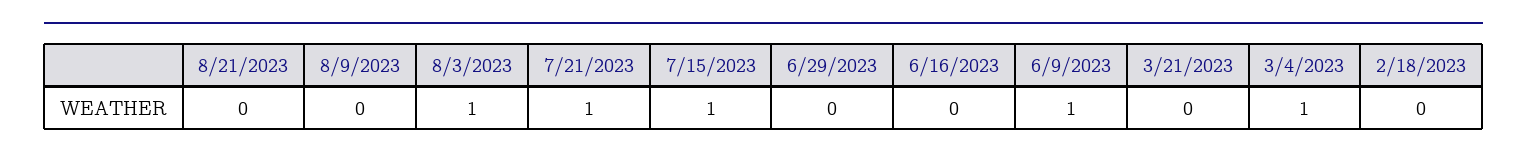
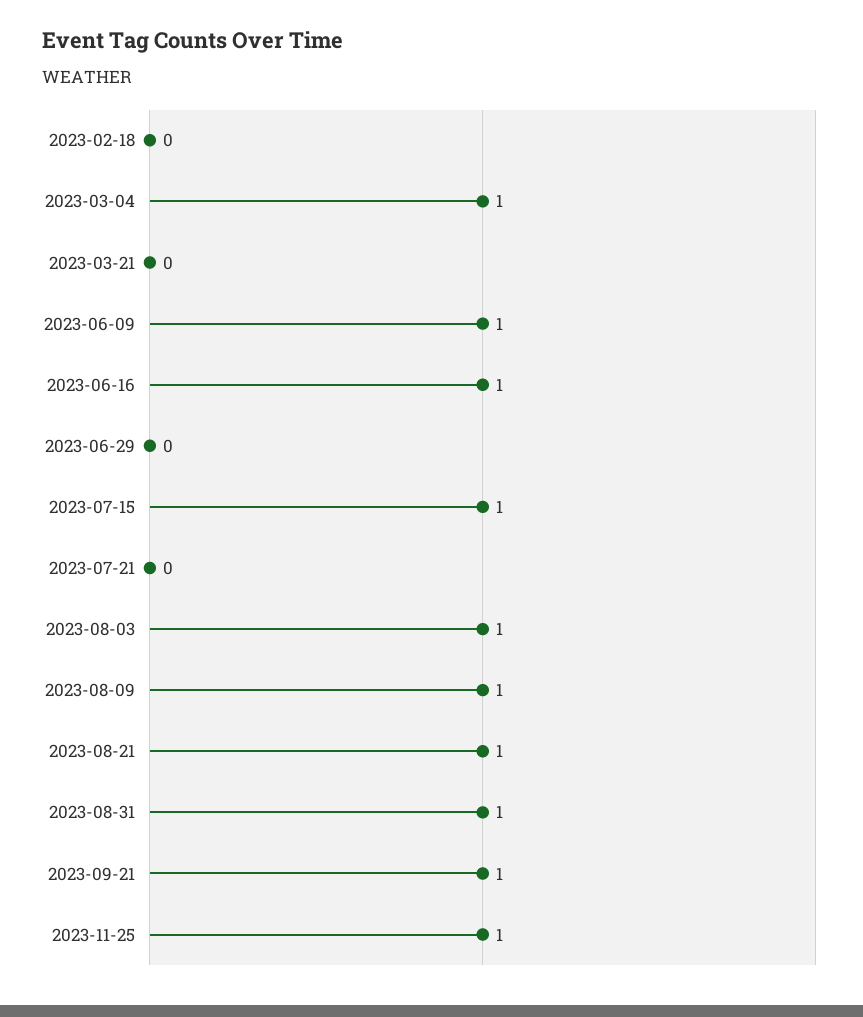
8/21/2023: 0 -> 1
8/9/2023: 0 -> 1
7/21/2023: 1 -> 0
6/16/2023: 0 -> 1
2023-08-31: none -> 1
2023-09-21: none -> 1
2023-11-25: none -> 1

